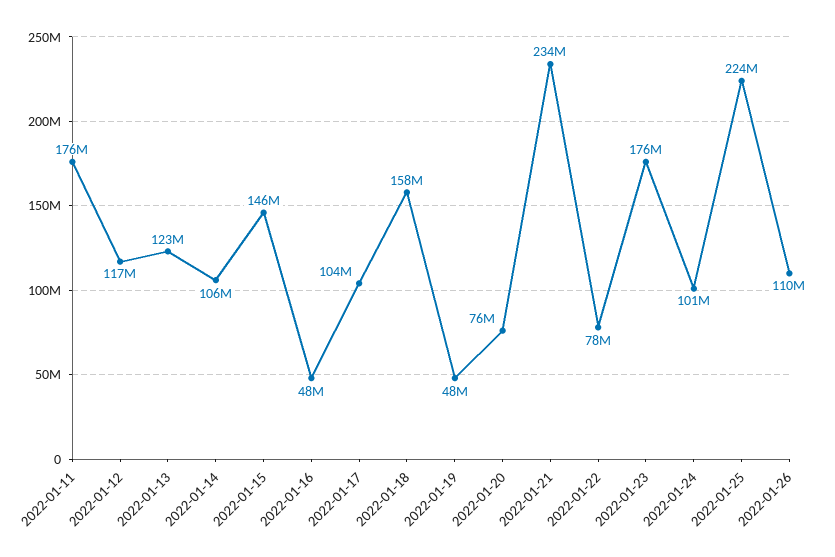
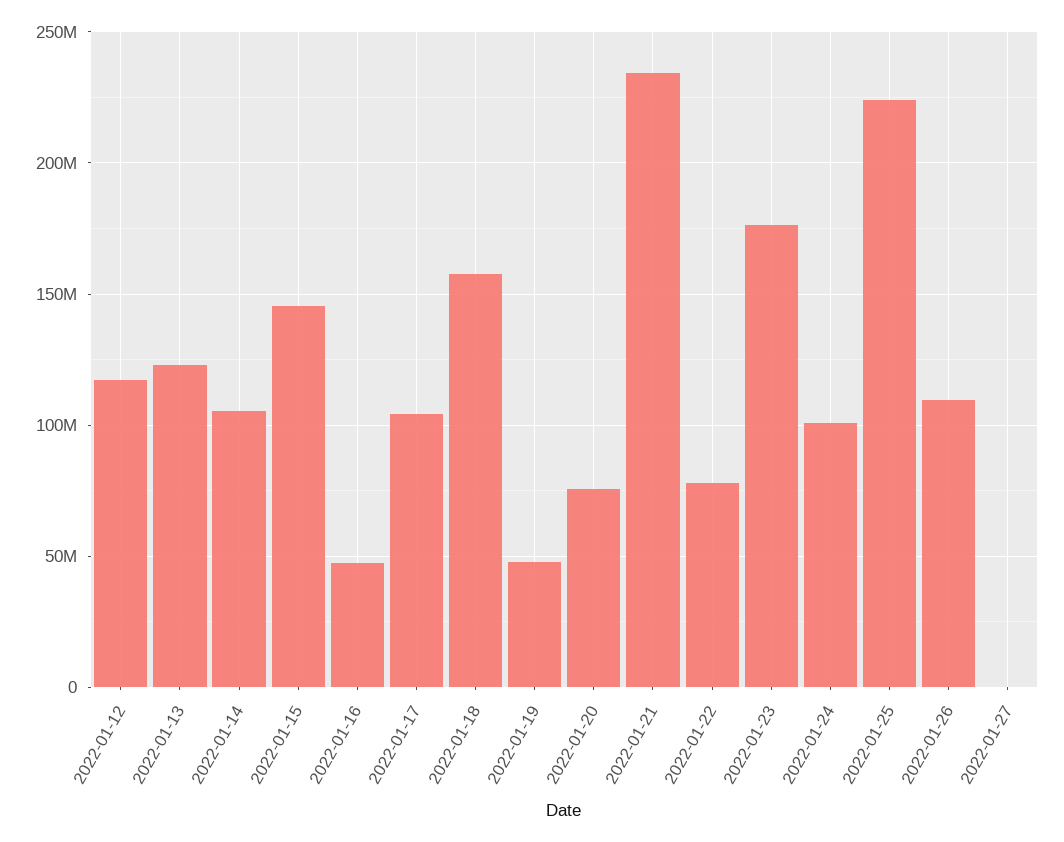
2022-01-11: 176000000 -> none
2022-01-27: none -> 0

